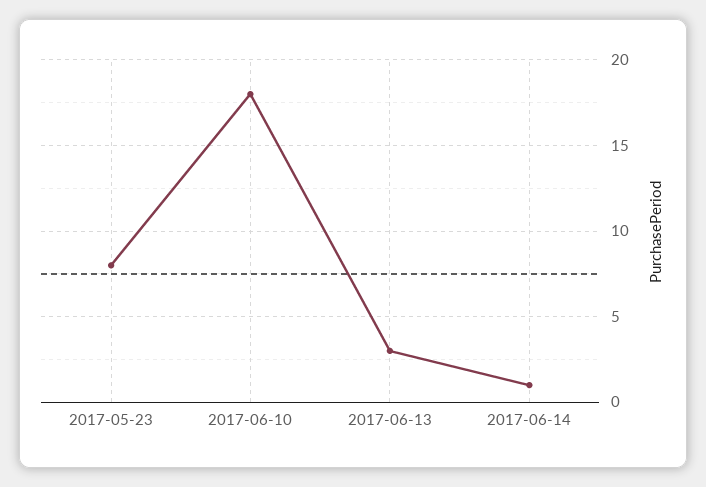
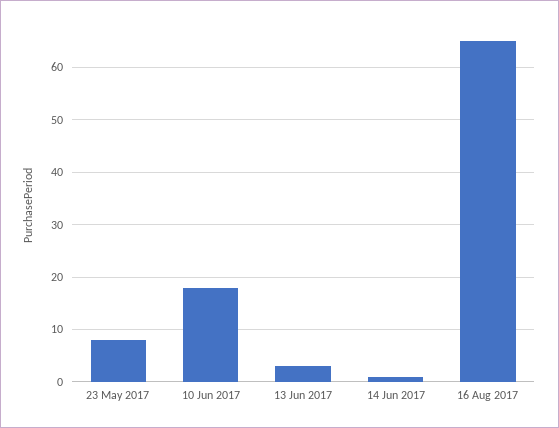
16 Aug 2017: none -> 65

